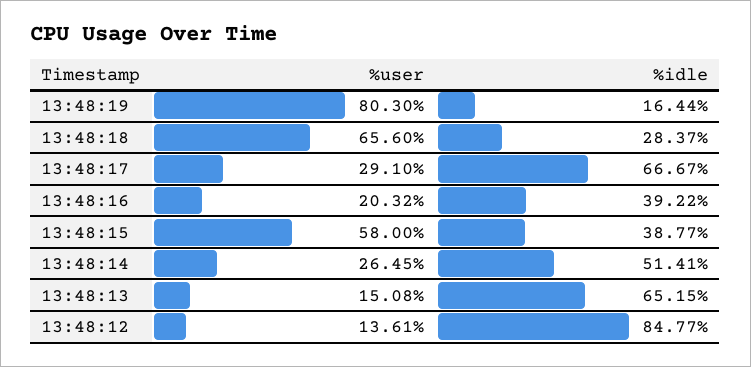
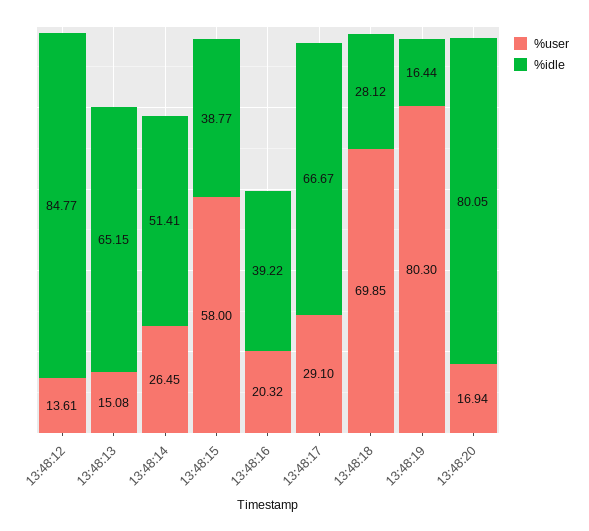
%user, 13:48:18: 65.6 -> 69.85
%idle, 13:48:18: 28.37 -> 28.12
%user, 13:48:20: none -> 16.94
%idle, 13:48:20: none -> 80.05

